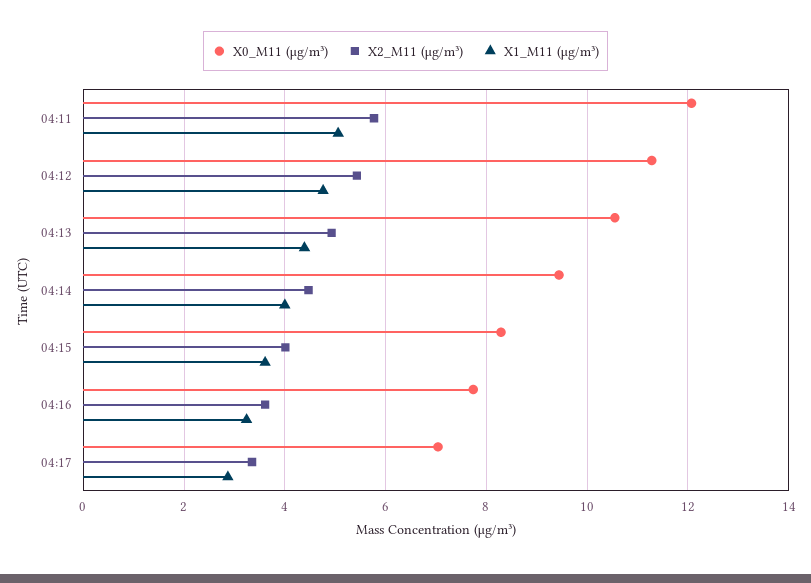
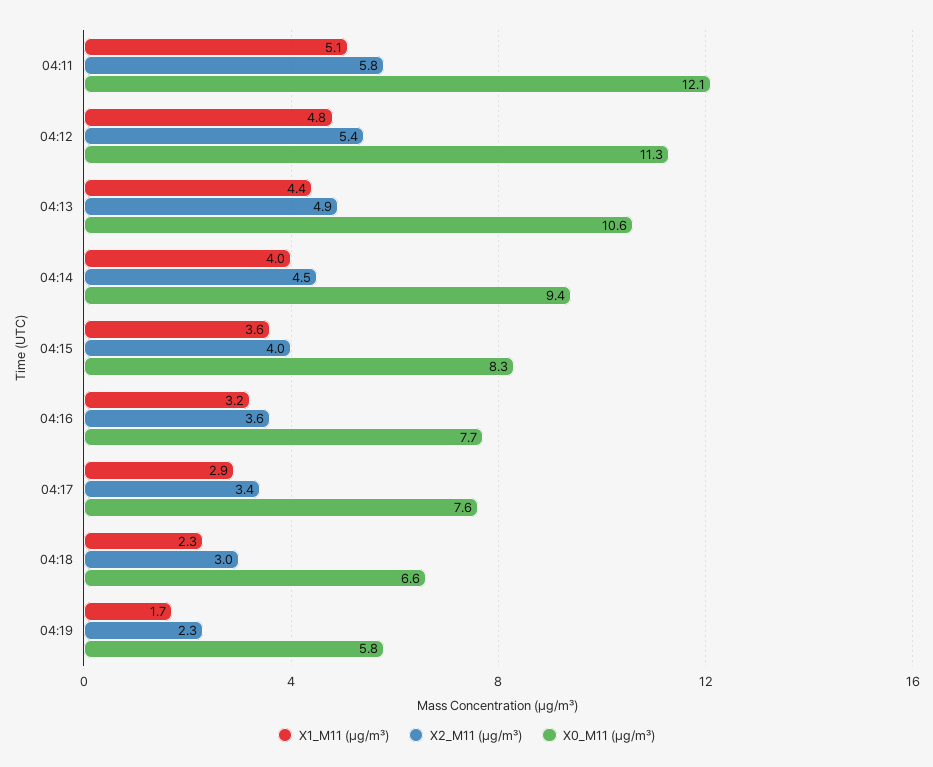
X0_M11 (μg/m³), 04:17: 7 -> 7.6
X1_M11 (μg/m³), 04:18: none -> 2.3
X2_M11 (μg/m³), 04:18: none -> 3
X0_M11 (μg/m³), 04:18: none -> 6.6
X1_M11 (μg/m³), 04:19: none -> 1.7
X2_M11 (μg/m³), 04:19: none -> 2.3
X0_M11 (μg/m³), 04:19: none -> 5.8

